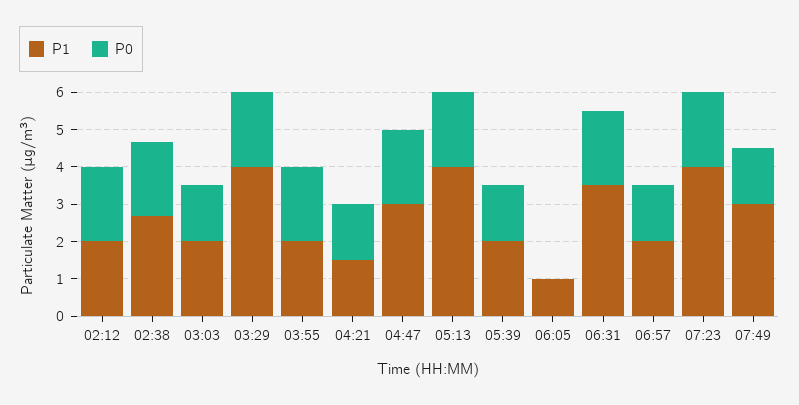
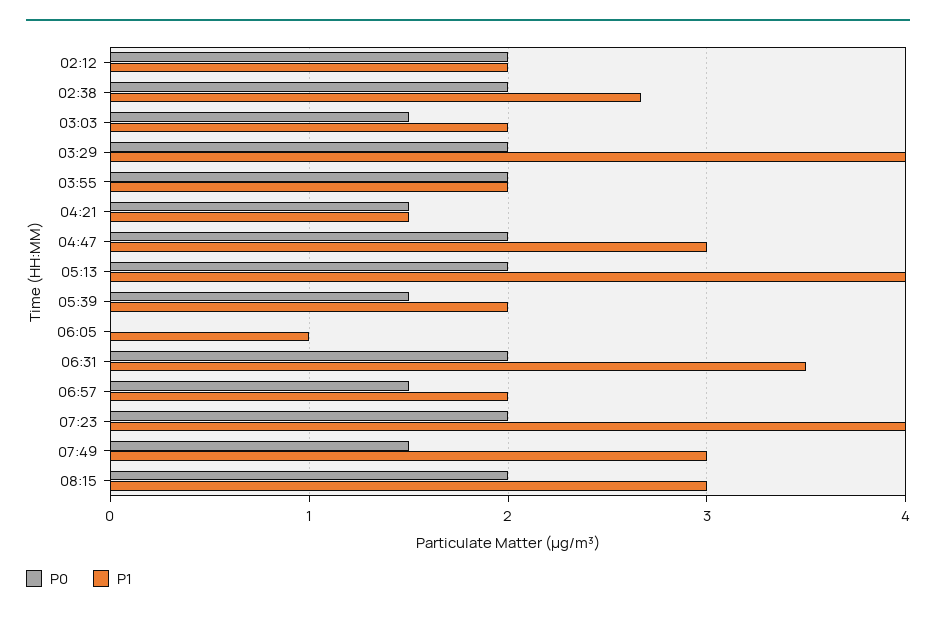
P0, 08:15: none -> 2
P1, 08:15: none -> 3

